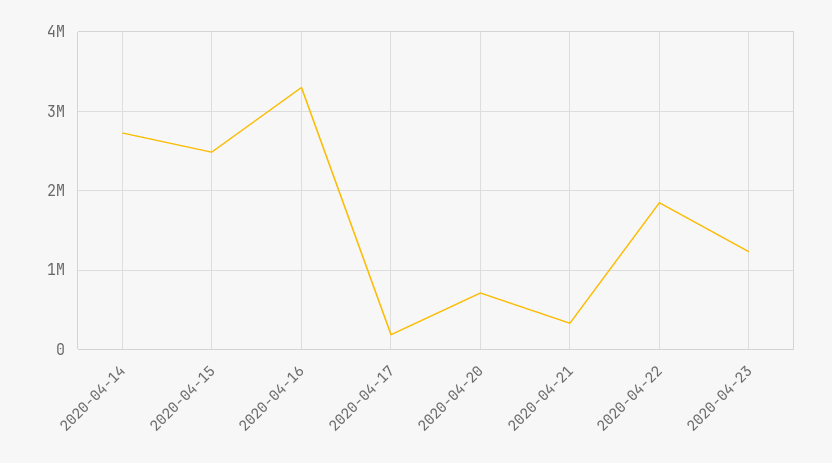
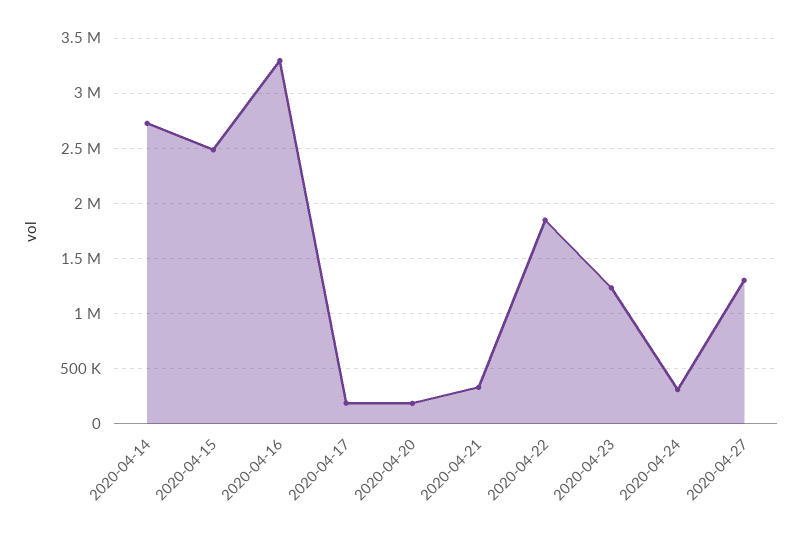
2020-04-20: 700000 -> 200000
2020-04-24: none -> 300000
2020-04-27: none -> 1300000

